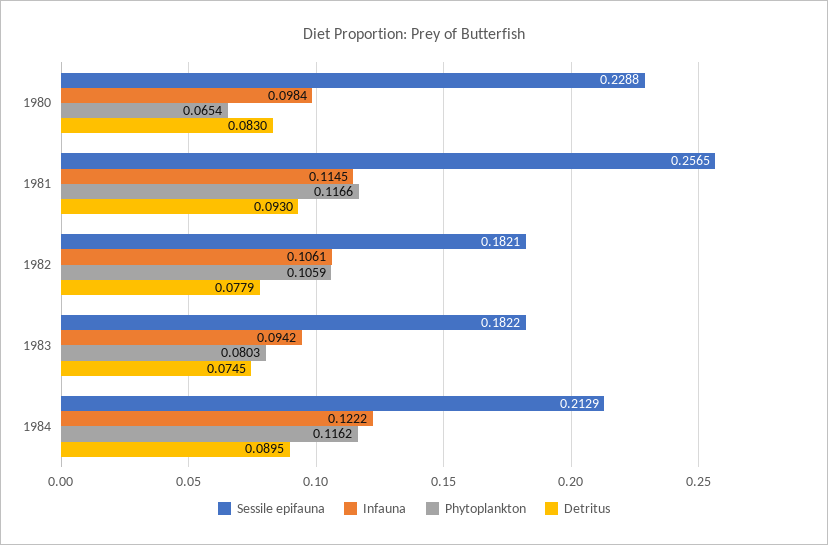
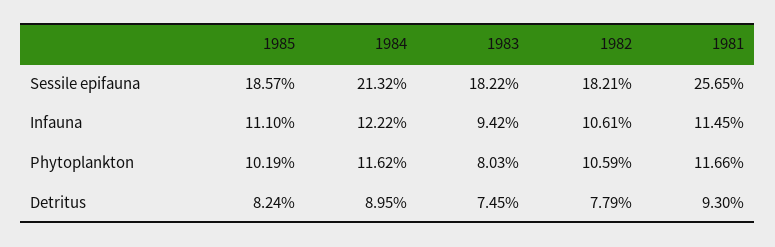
Sessile epifauna, 1980: 0.2288 -> none
Infauna, 1980: 0.0984 -> none
Phytoplankton, 1980: 0.0654 -> none
Detritus, 1980: 0.083 -> none
Sessile epifauna, 1984: 0.2129 -> 0.2132
Sessile epifauna, 1985: none -> 0.1857
Infauna, 1985: none -> 0.111
Phytoplankton, 1985: none -> 0.1019
Detritus, 1985: none -> 0.0824

